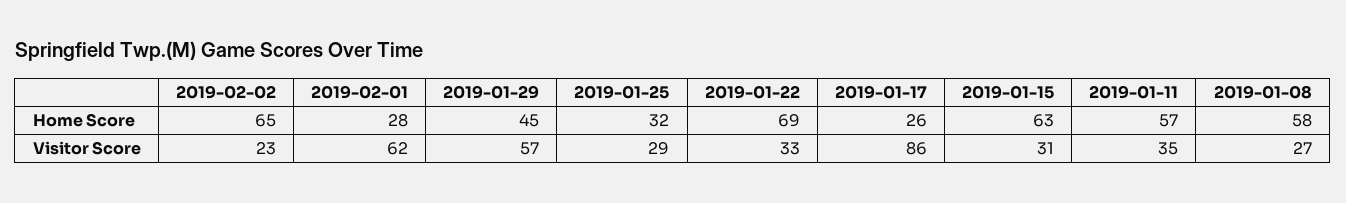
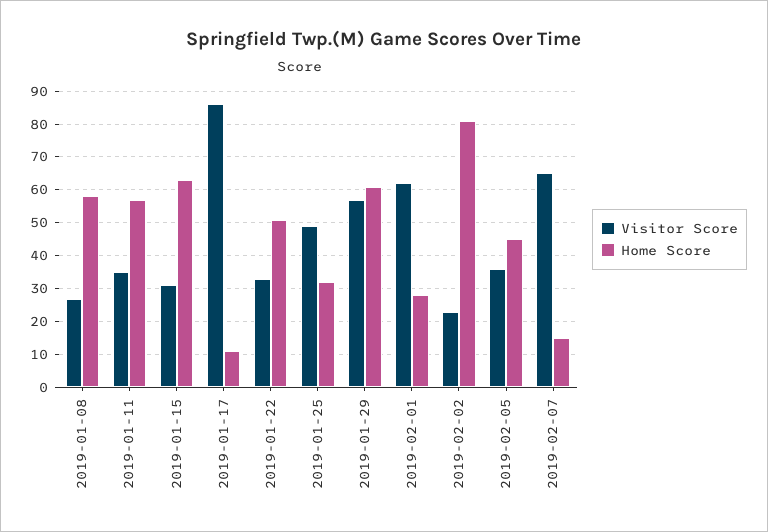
Home Score, 2019-02-02: 65 -> 80
Home Score, 2019-01-29: 45 -> 60
Home Score, 2019-01-22: 69 -> 50
Home Score, 2019-01-17: 26 -> 10
Visitor Score, 2019-01-25: 29 -> 50
Visitor Score, 2019-02-05: none -> 35
Home Score, 2019-02-05: none -> 45
Visitor Score, 2019-02-07: none -> 65
Home Score, 2019-02-07: none -> 15

